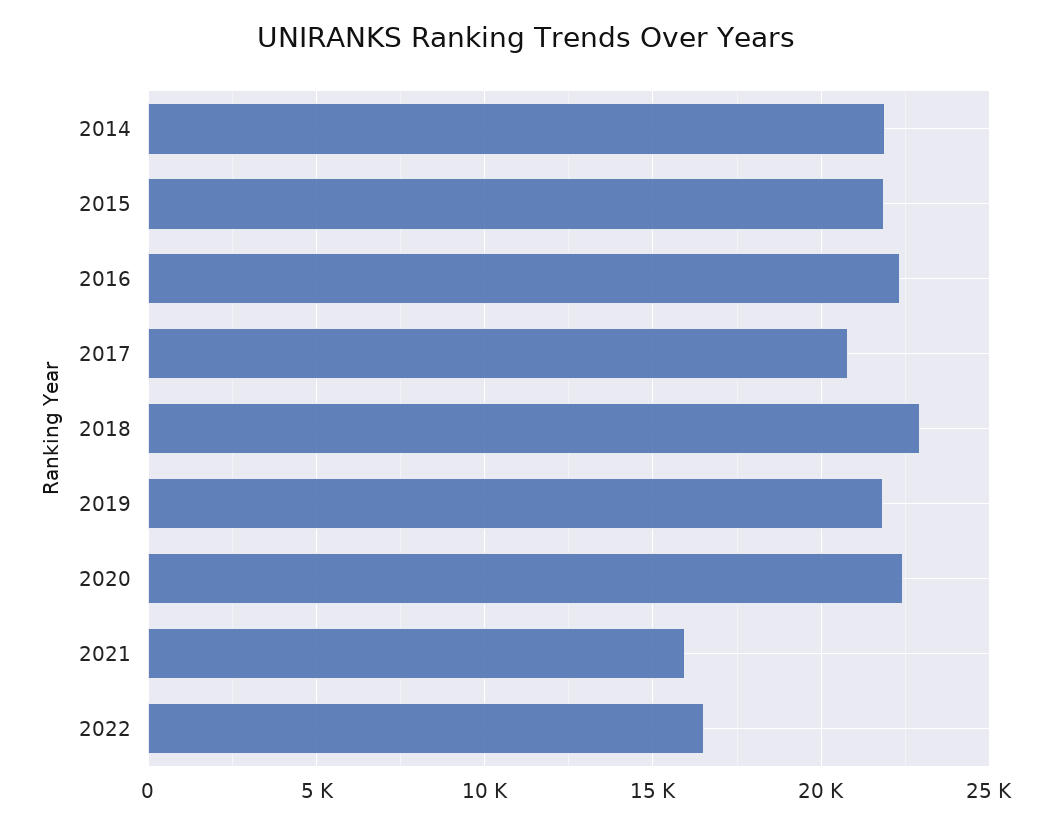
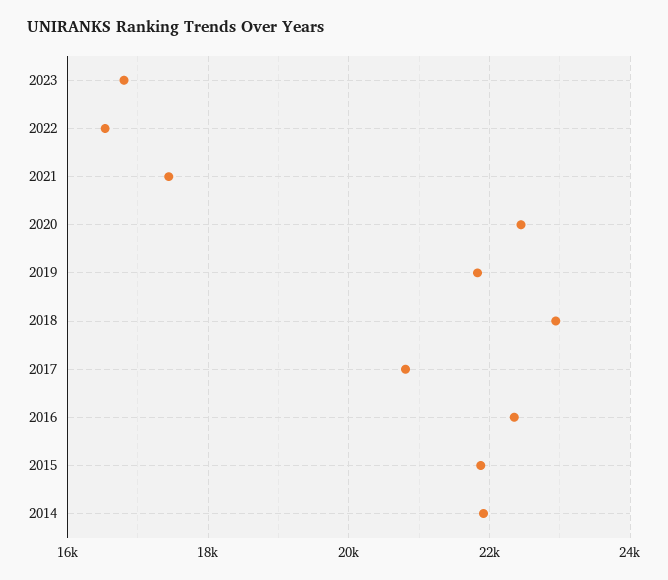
2021: 16000 -> 17400
2023: none -> 16800

